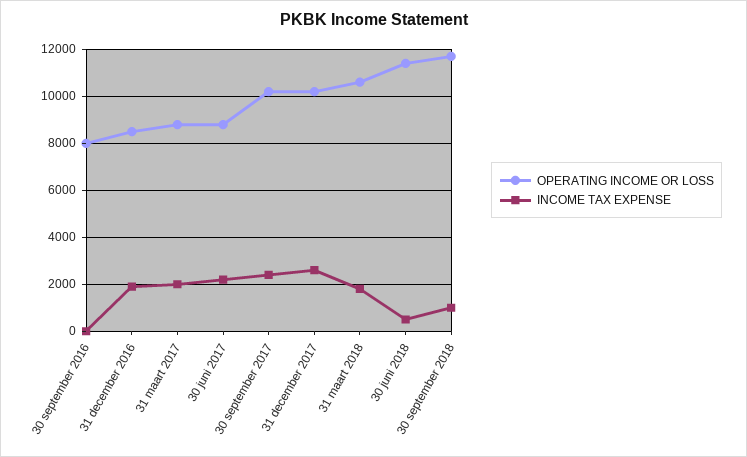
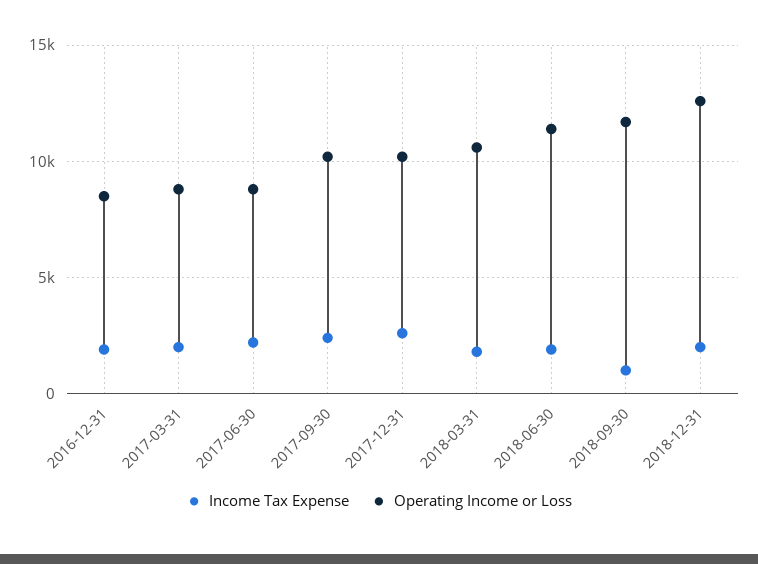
OPERATING INCOME OR LOSS, 30 september 2016: 8000 -> none
INCOME TAX EXPENSE, 30 september 2016: 0 -> none
INCOME TAX EXPENSE, 30 juni 2018: 500 -> 2000
INCOME TAX EXPENSE, 2018-12-31: none -> 2000
OPERATING INCOME OR LOSS, 2018-12-31: none -> 12500

